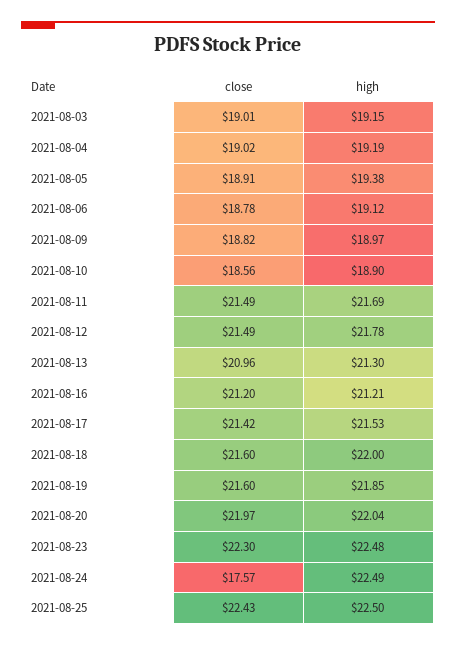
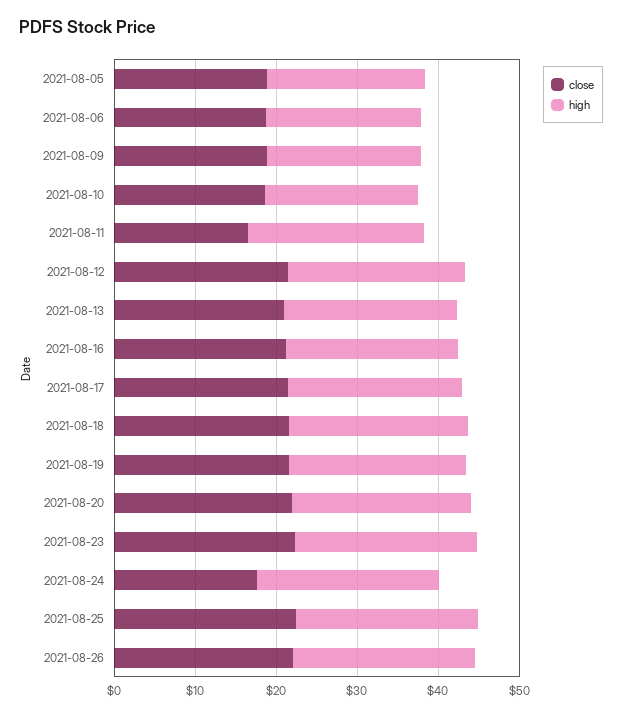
close, 2021-08-03: 19.01 -> none
high, 2021-08-03: 19.15 -> none
close, 2021-08-04: 19.02 -> none
high, 2021-08-04: 19.19 -> none
close, 2021-08-11: 21.49 -> 16
close, 2021-08-26: none -> 22
high, 2021-08-26: none -> 22

